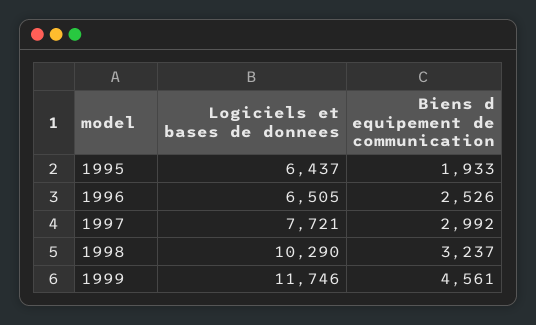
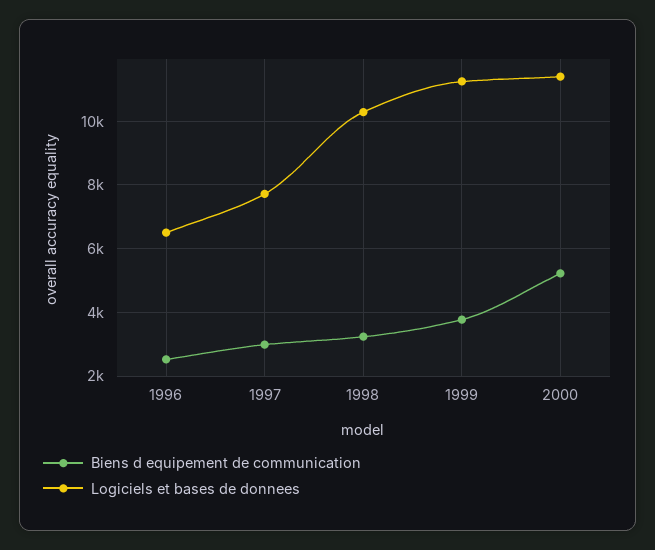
Logiciels et bases de donnees, 1995: 6437 -> none
Biens d equipement de communication, 1995: 1933 -> none
Logiciels et bases de donnees, 1999: 11746 -> 11200
Biens d equipement de communication, 1999: 4561 -> 3800
Biens d equipement de communication, 2000: none -> 5200
Logiciels et bases de donnees, 2000: none -> 11400

